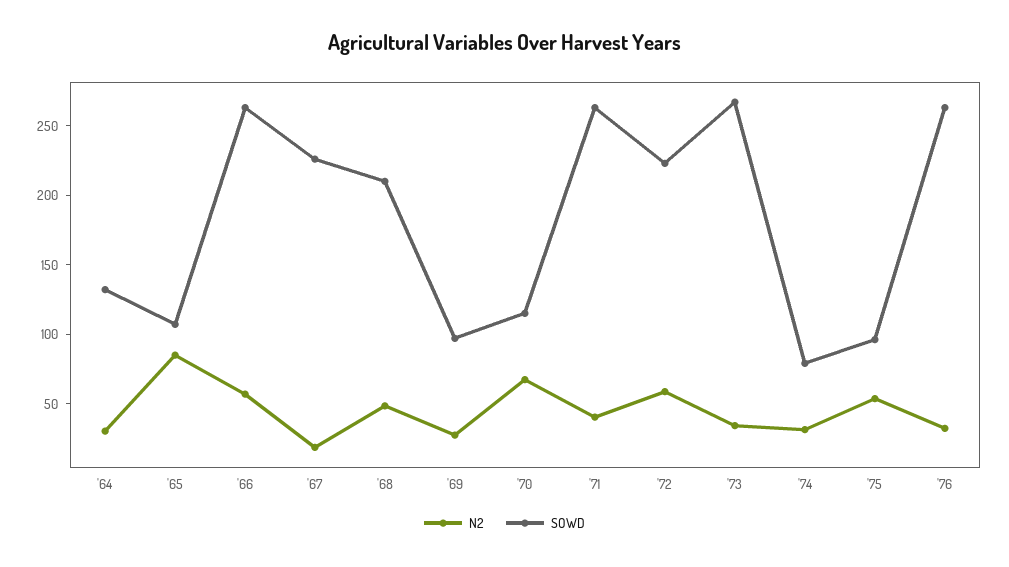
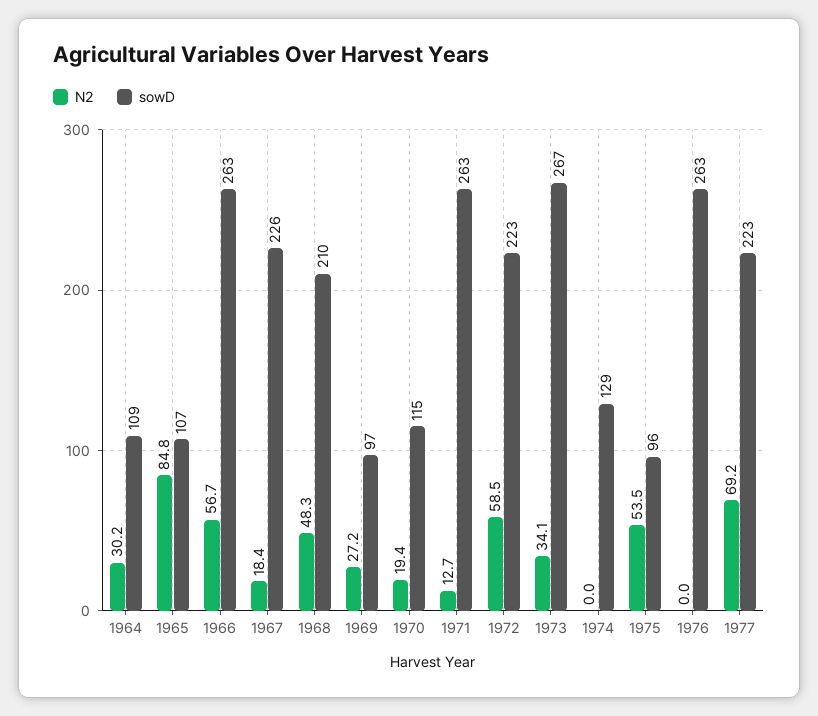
SOWD, '64: 130 -> 109
N2, '70: 70 -> 19.4
N2, '71: 40 -> 12.7
N2, '74: 30 -> 0
SOWD, '74: 80 -> 129
N2, '76: 30 -> 0
N2, 1977: none -> 69.2
SOWD, 1977: none -> 223

